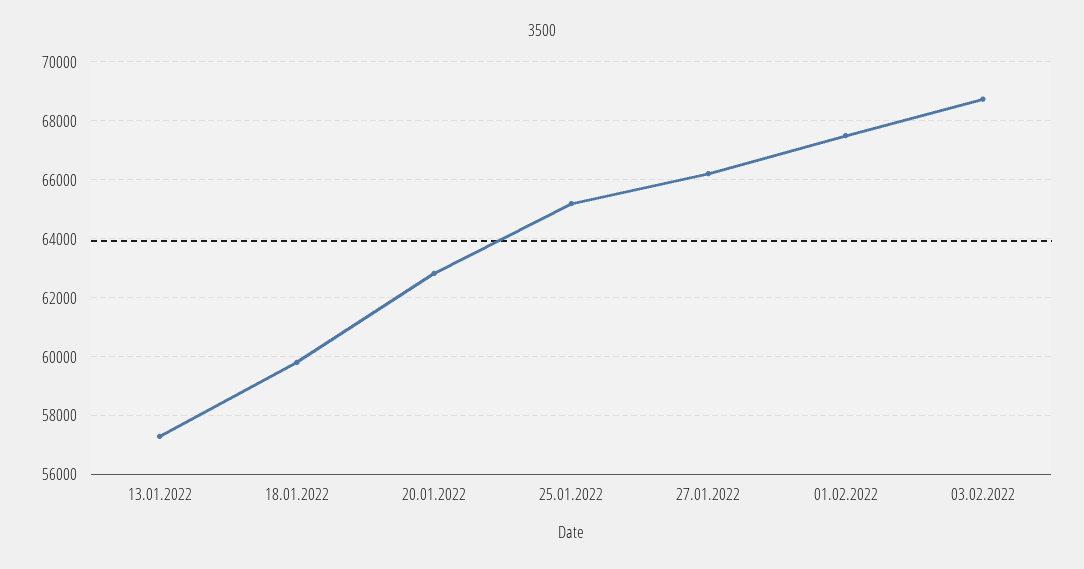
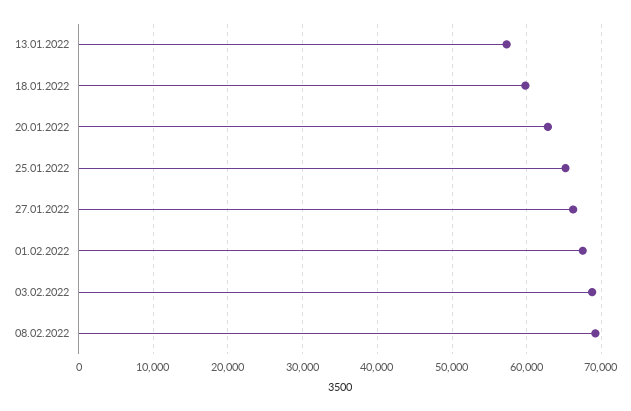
08.02.2022: none -> 69000

